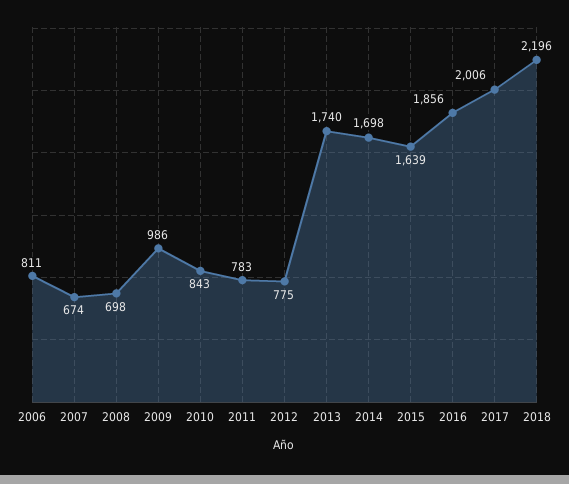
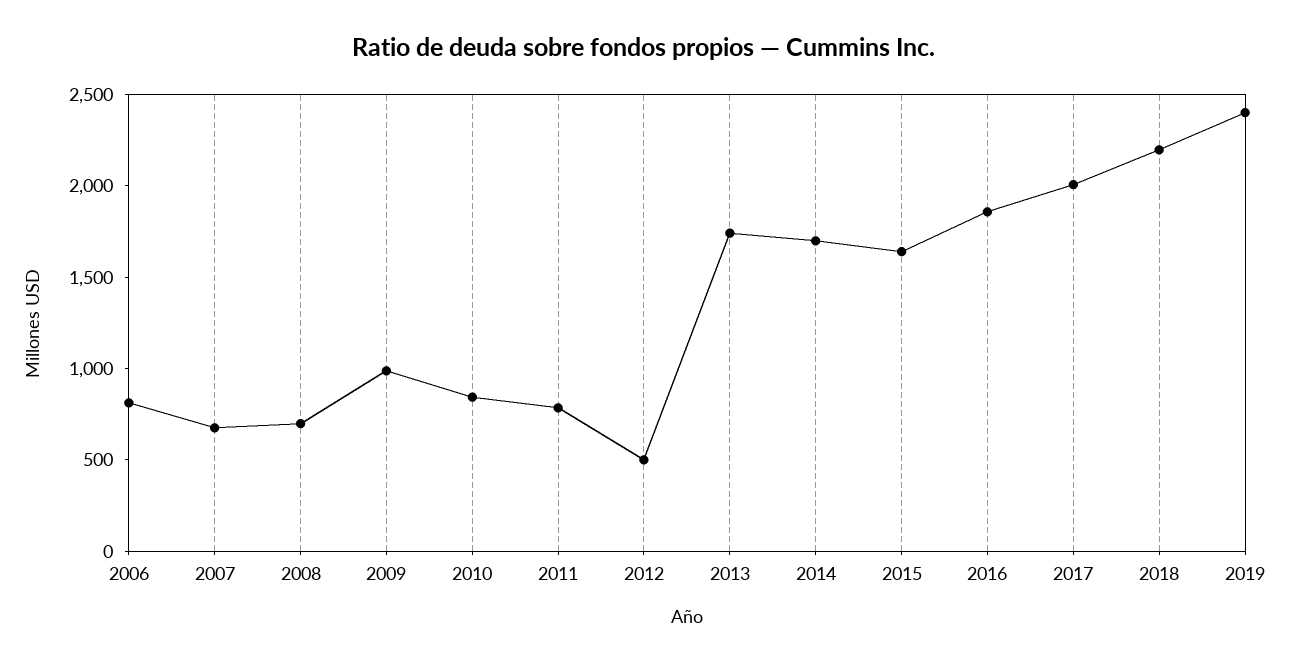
2012: 775 -> 500
2019: none -> 2400

